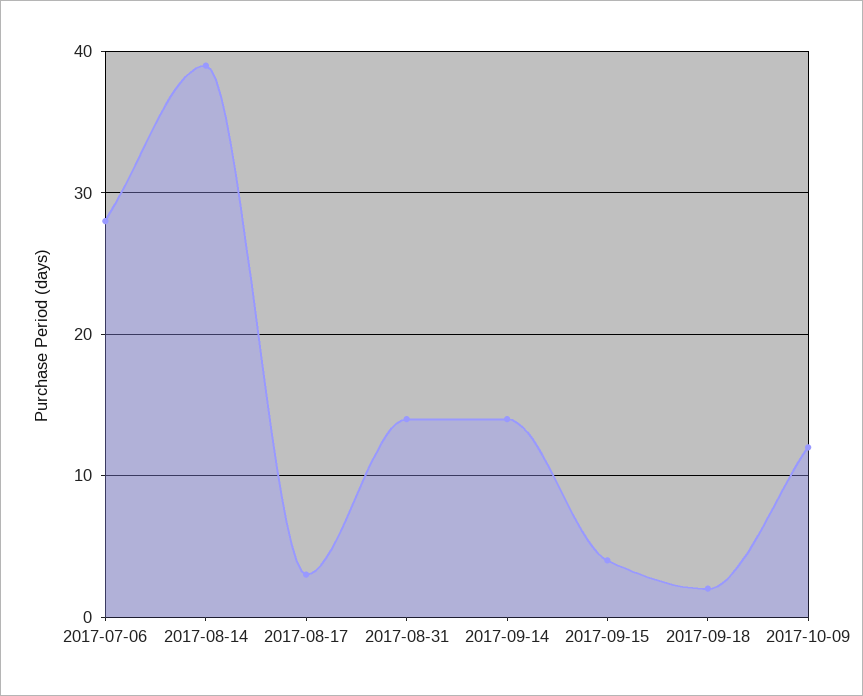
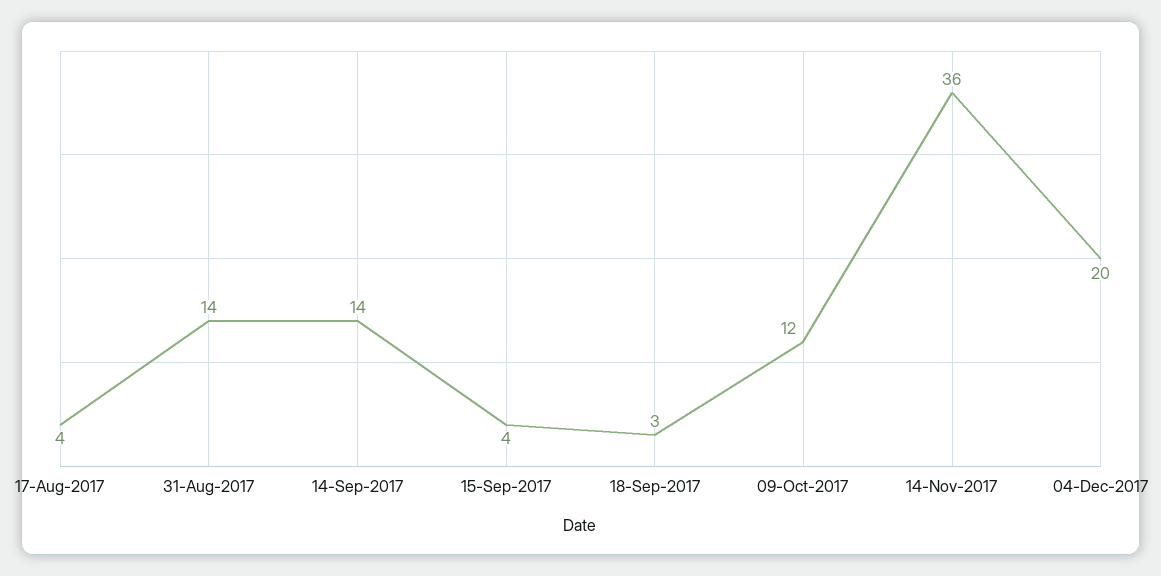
2017-07-06: 28 -> none
2017-08-14: 39 -> none
2017-08-17: 3 -> 4
2017-09-18: 2 -> 3
14-Nov-2017: none -> 36
04-Dec-2017: none -> 20

